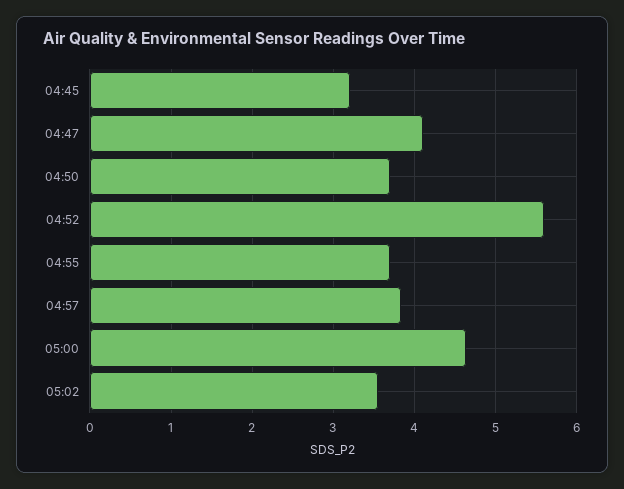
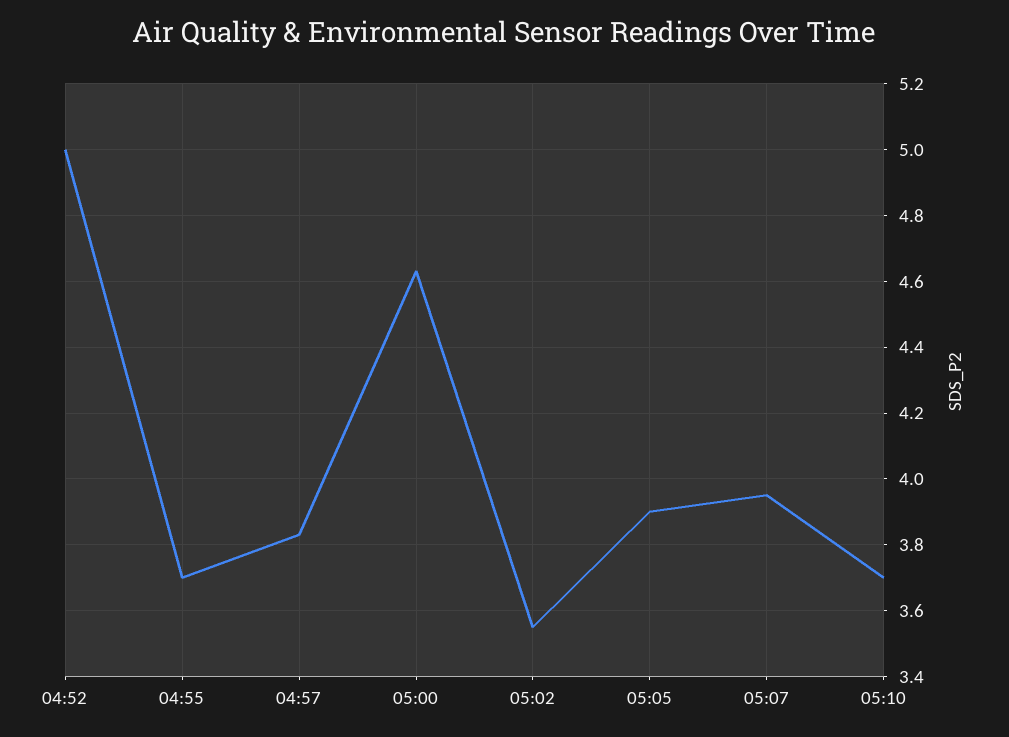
04:45: 3.2 -> none
04:47: 4.1 -> none
04:50: 3.7 -> none
04:52: 5.6 -> 5
05:05: none -> 3.9
05:07: none -> 3.95
05:10: none -> 3.7

